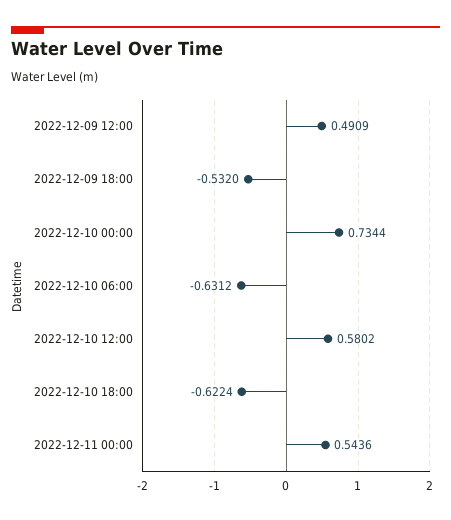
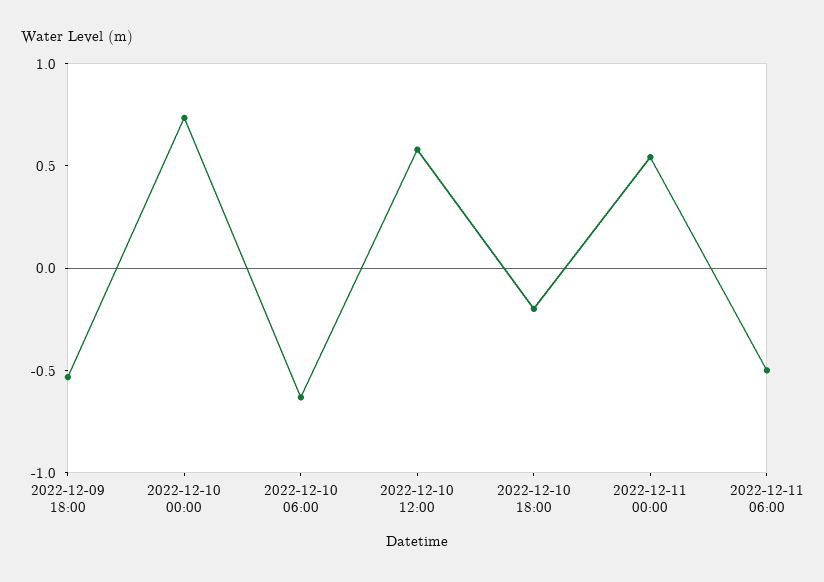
2022-12-09 12:00: 0.4909 -> none
2022-12-10 18:00: -0.6224 -> -0.2
2022-12-11 06:00: none -> -0.5

